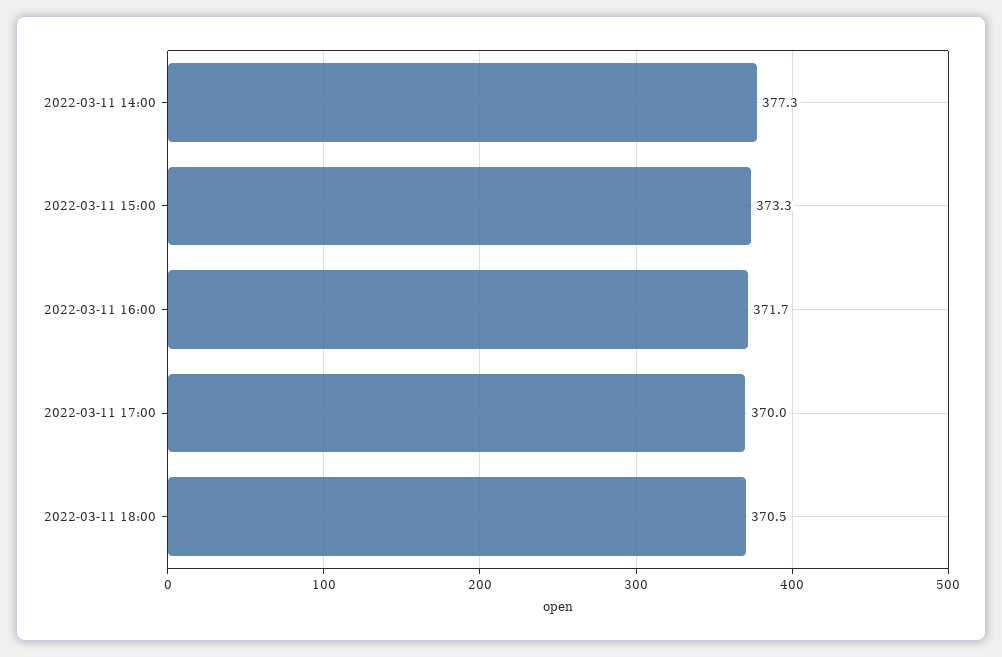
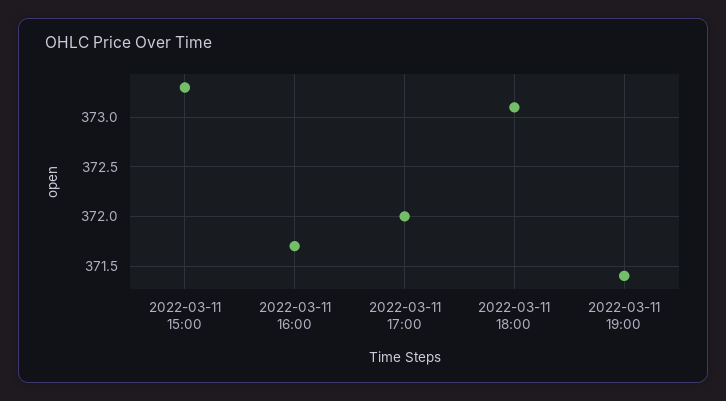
2022-03-11 14:00: 377.3 -> none
2022-03-11 17:00: 370 -> 372
2022-03-11 18:00: 370.5 -> 373.1
2022-03-11 19:00: none -> 371.4

